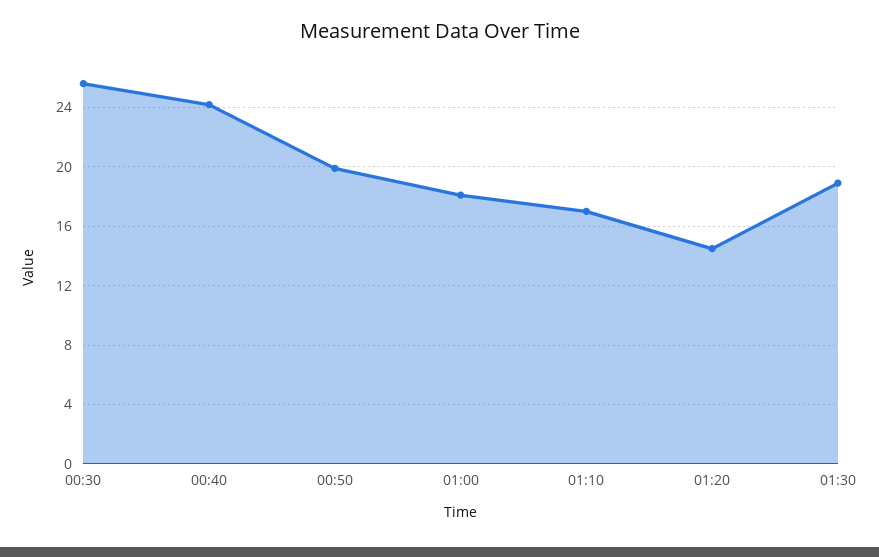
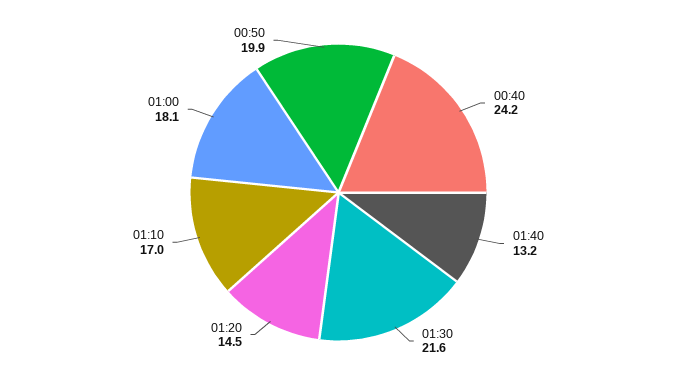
00:30: 25.5 -> none
01:30: 19 -> 21.6
01:40: none -> 13.2

